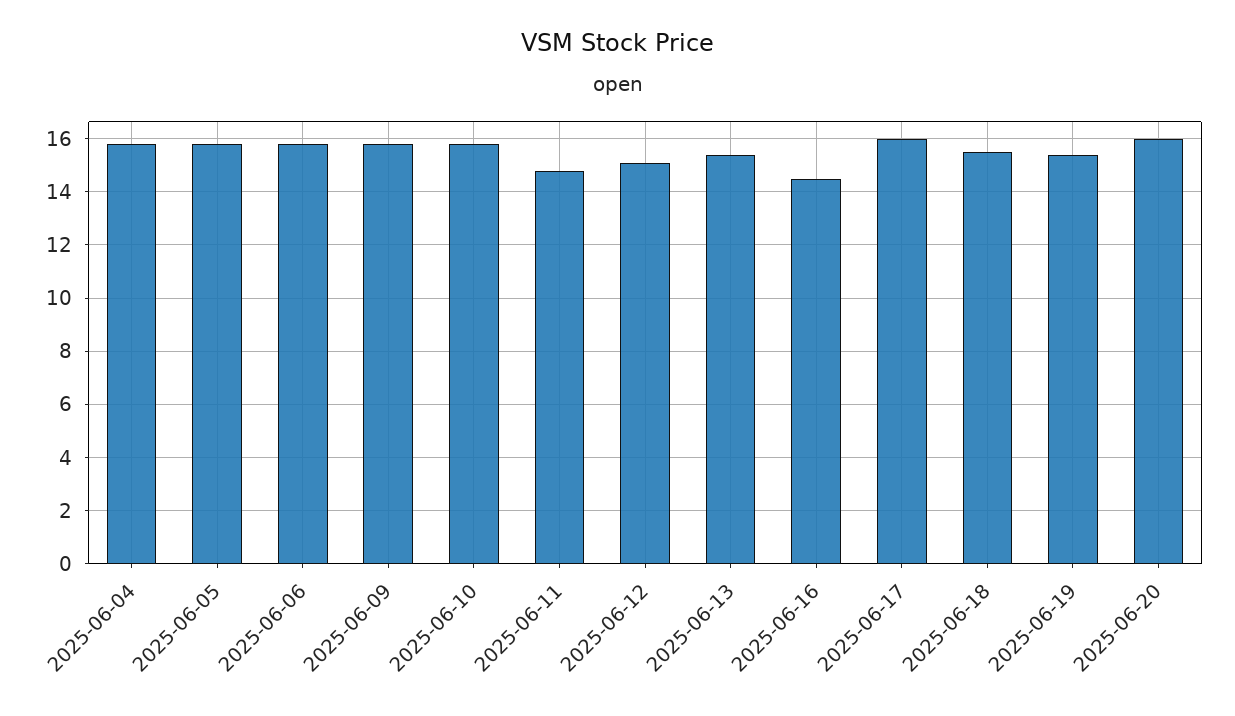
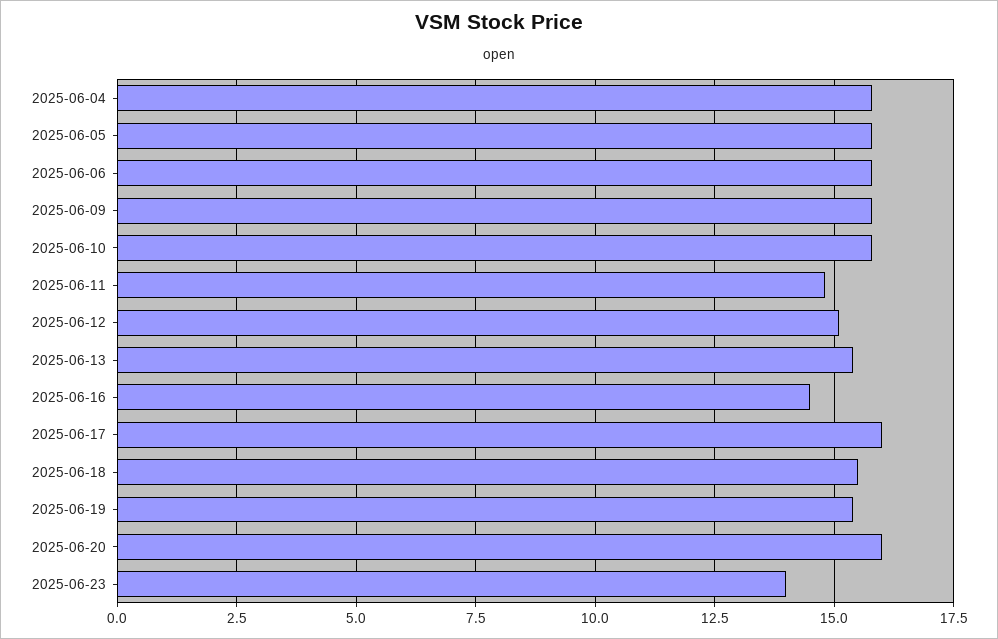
2025-06-23: none -> 14

